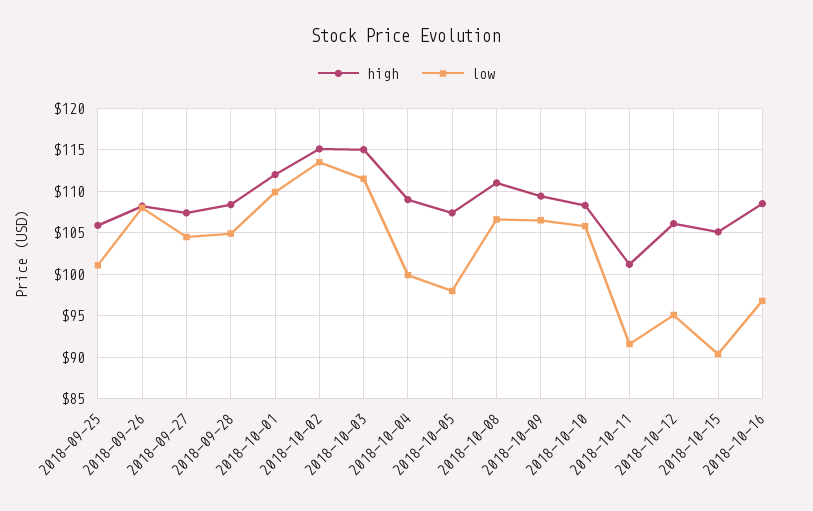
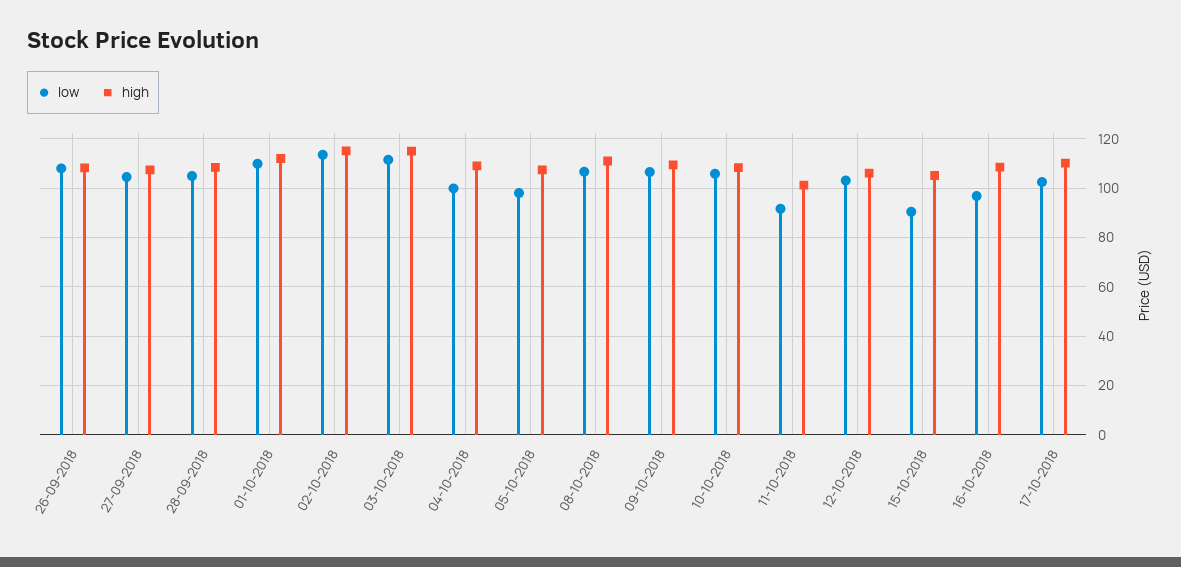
high, 2018-09-25: 106 -> none
low, 2018-09-25: 101 -> none
low, 2018-10-12: 95 -> 102.5
low, 17-10-2018: none -> 102.5
high, 17-10-2018: none -> 110

